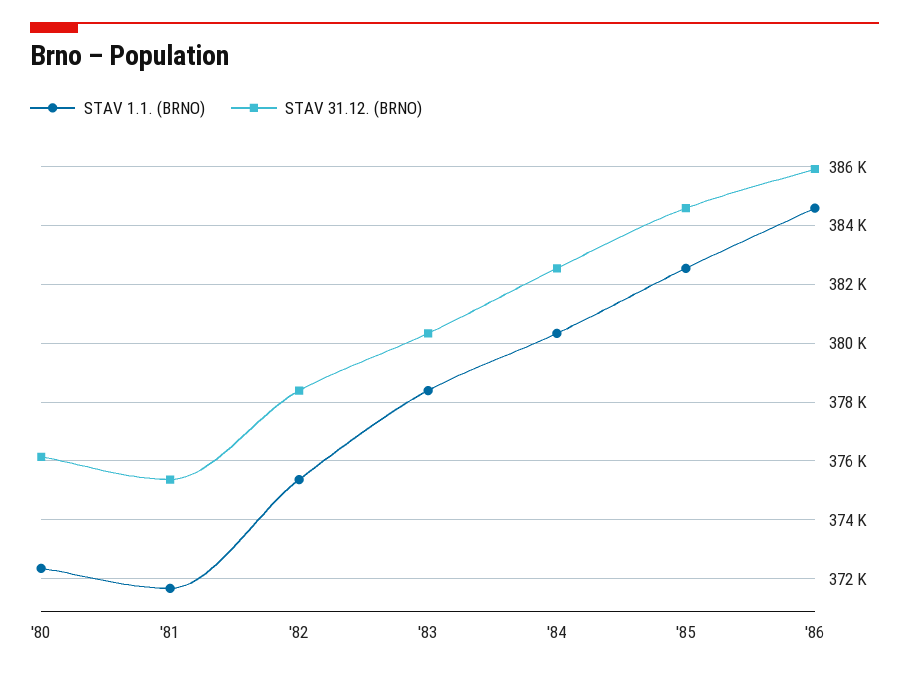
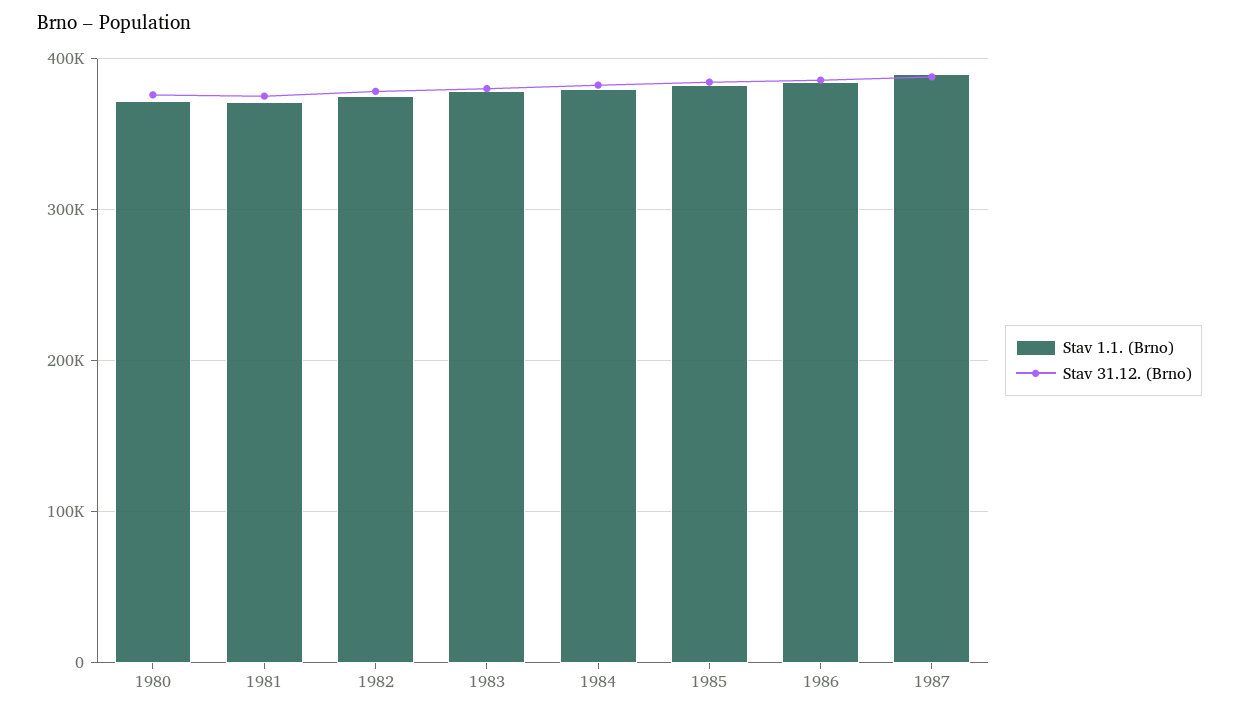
STAV 1.1. (BRNO), 1987: none -> 390000
STAV 31.12. (BRNO), 1987: none -> 390000

